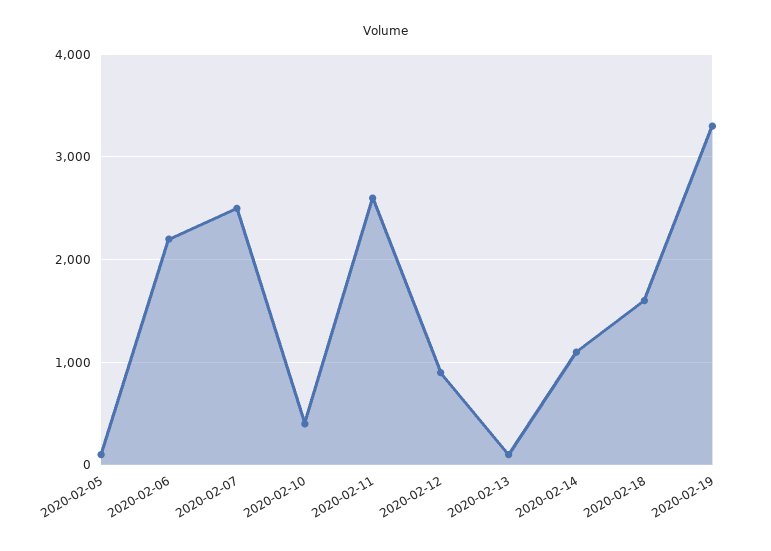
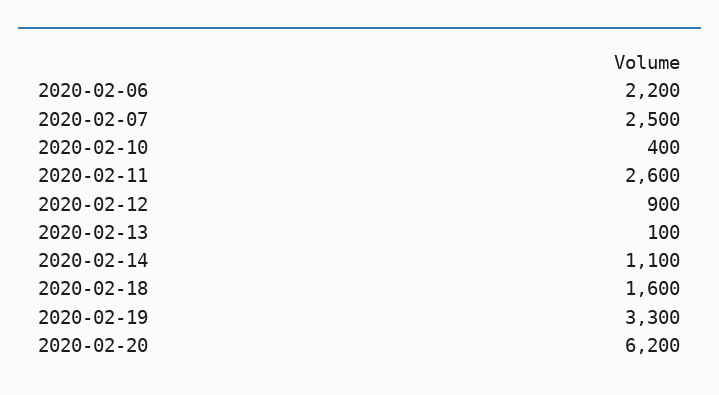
2020-02-05: 100 -> none
2020-02-20: none -> 6200

